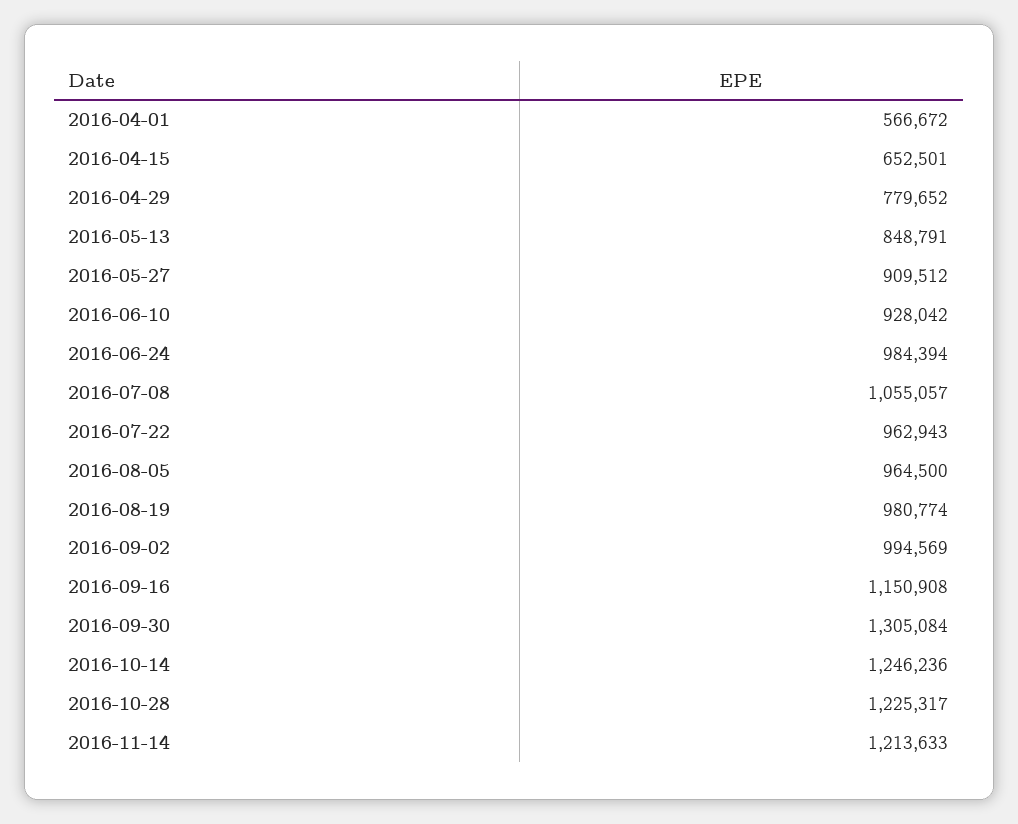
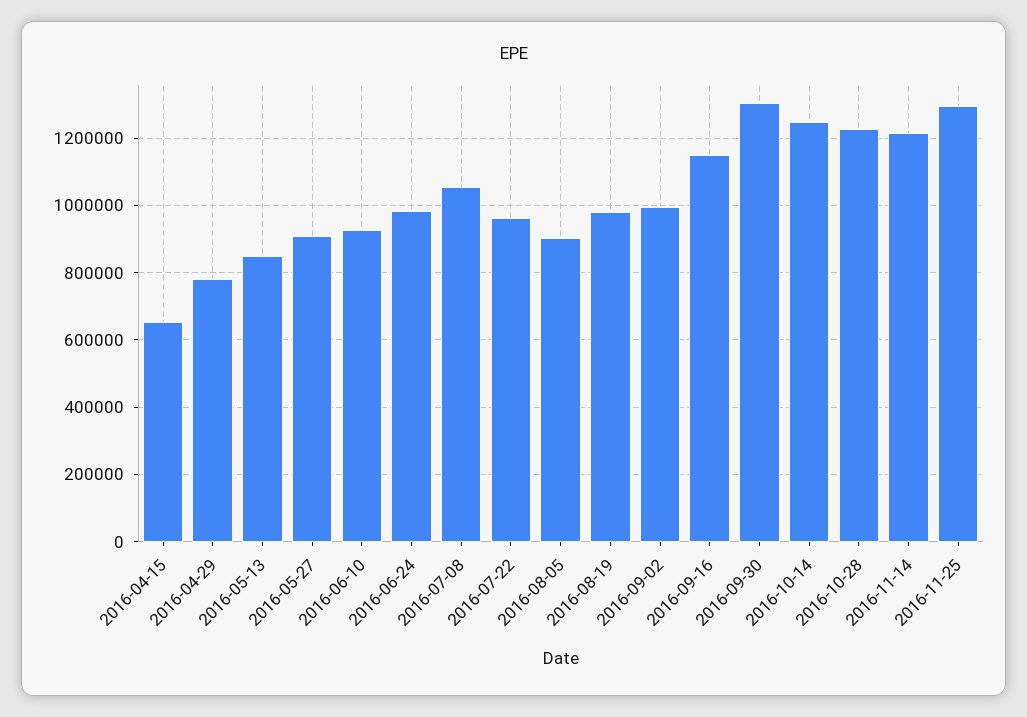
2016-04-01: 566672 -> none
2016-08-05: 964500 -> 900000
2016-11-25: none -> 1300000

